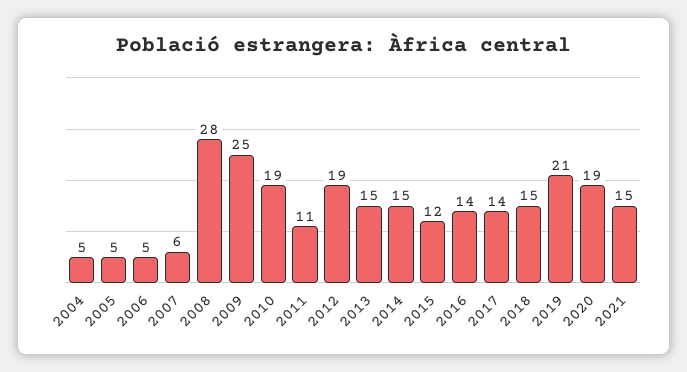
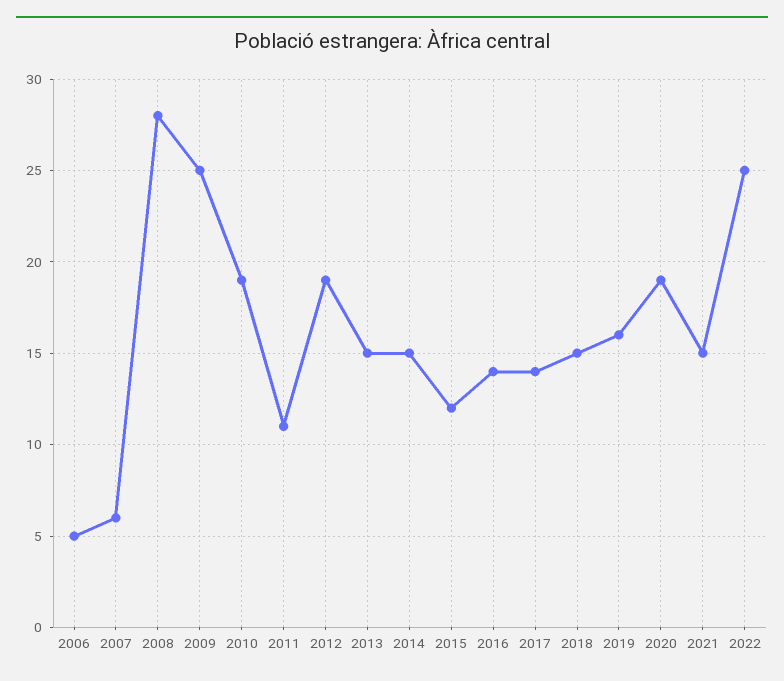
2004: 5 -> none
2005: 5 -> none
2019: 21 -> 16
2022: none -> 25

